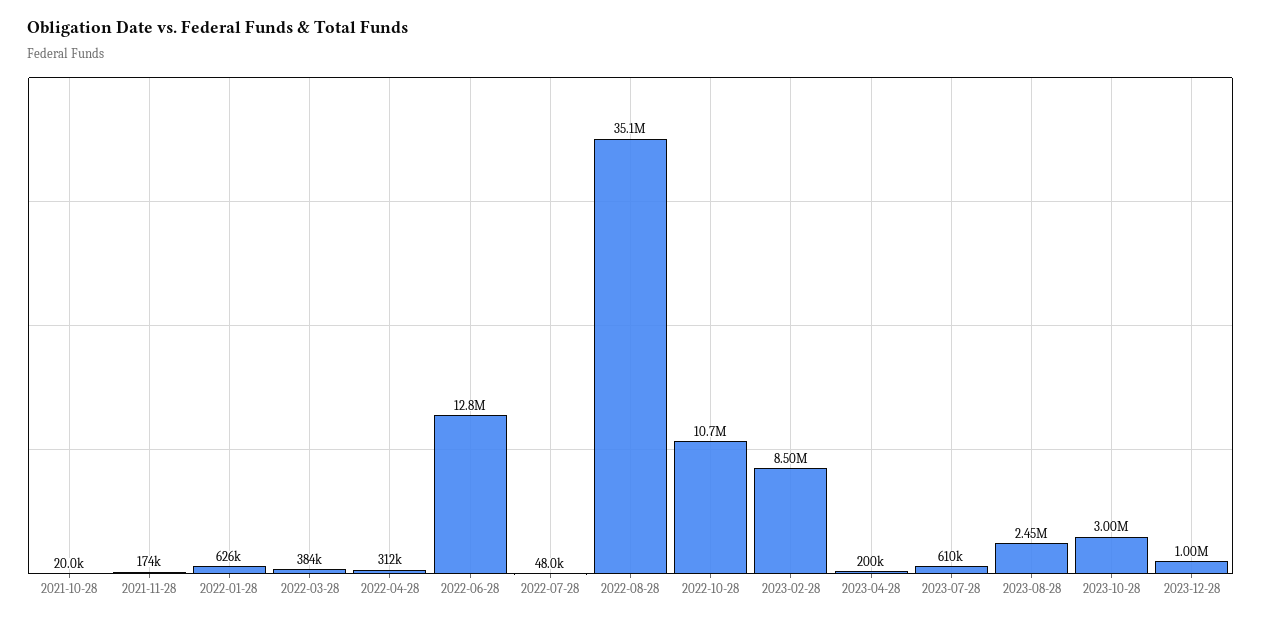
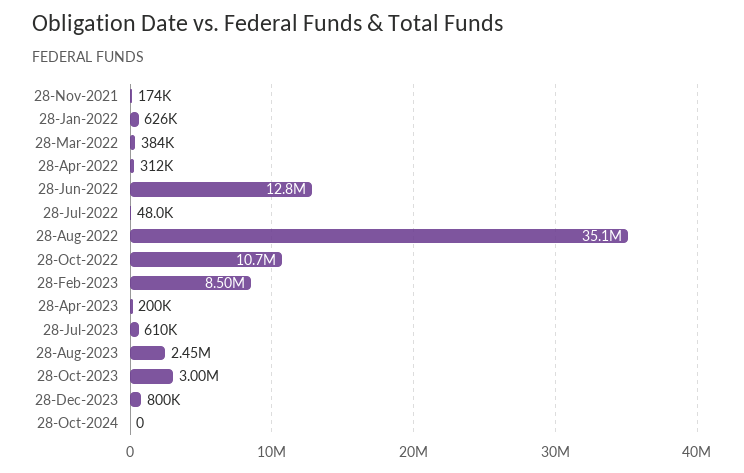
2021-10-28: 20000 -> none
2023-12-28: 1000000 -> 800000
28-Oct-2024: none -> 0

